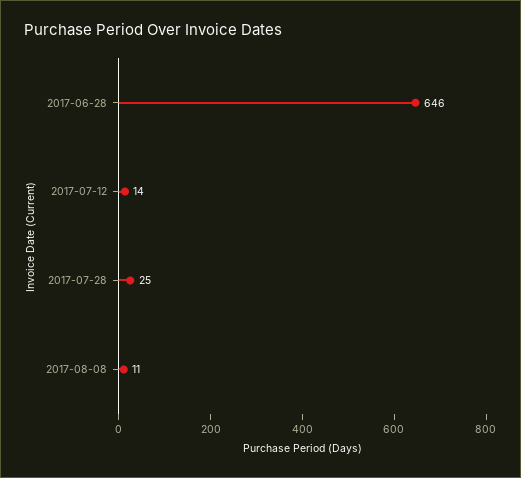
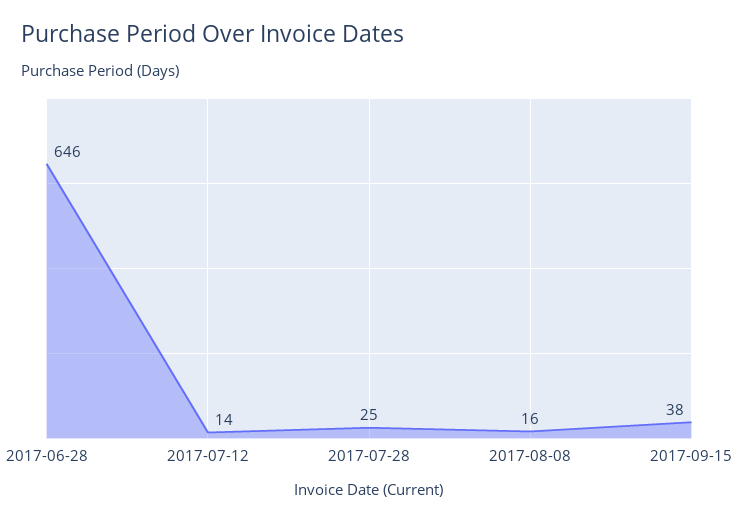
2017-08-08: 11 -> 16
2017-09-15: none -> 38

